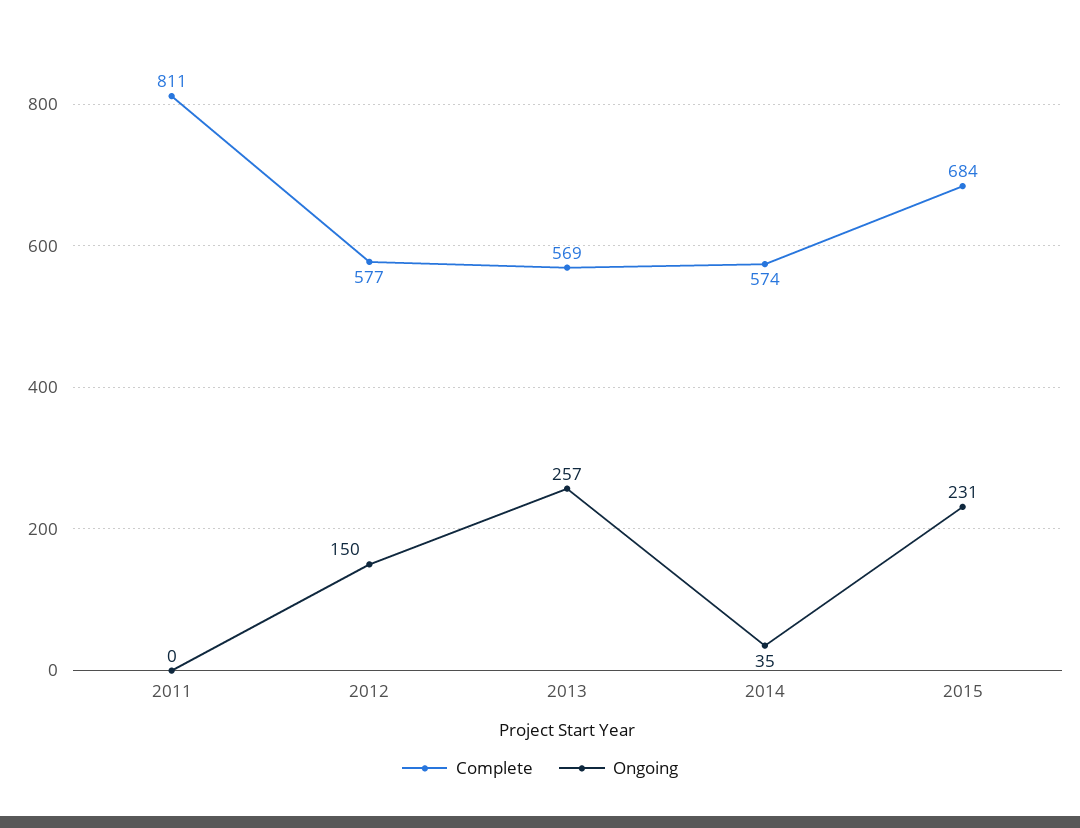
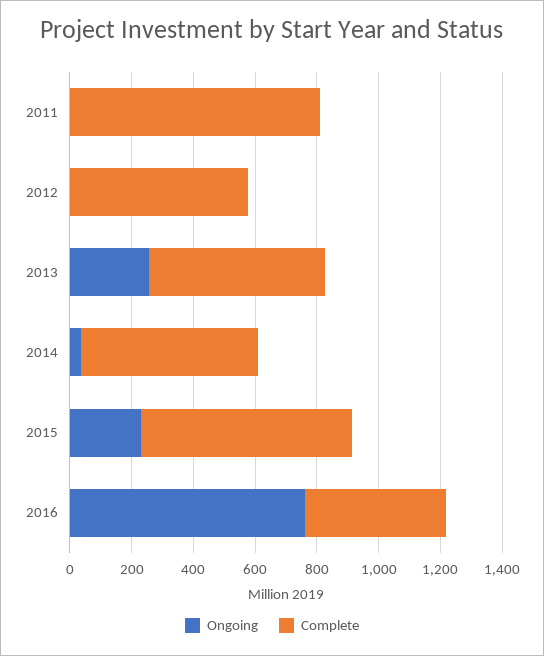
Ongoing, 2012: 150 -> 0
Ongoing, 2016: none -> 750
Complete, 2016: none -> 450

